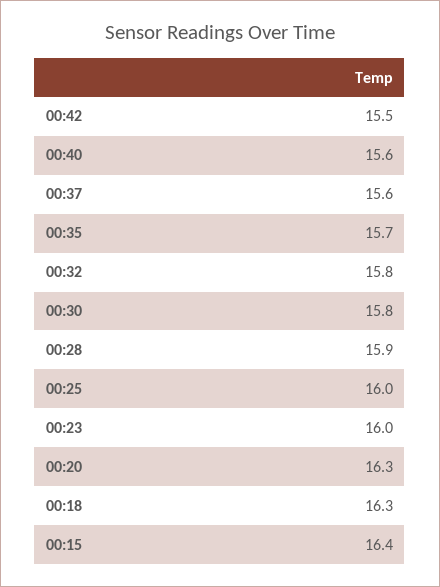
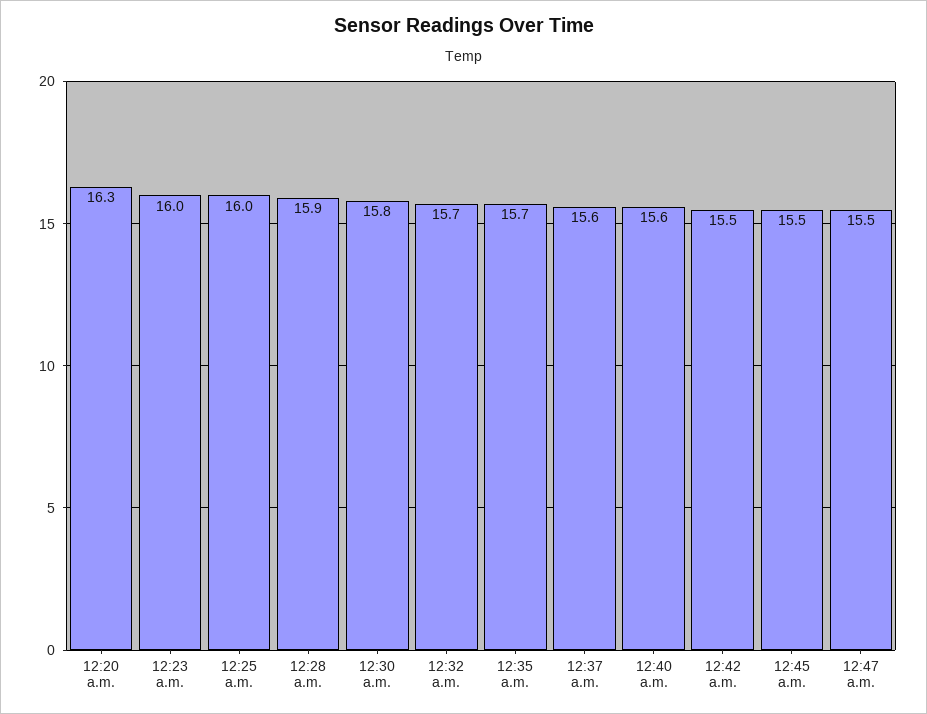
00:32: 15.8 -> 15.7
00:18: 16.3 -> none
00:15: 16.4 -> none
12:45 a.m.: none -> 15.5
12:47 a.m.: none -> 15.5

